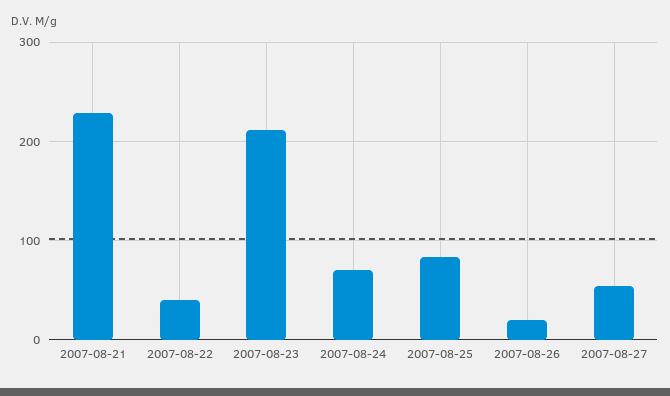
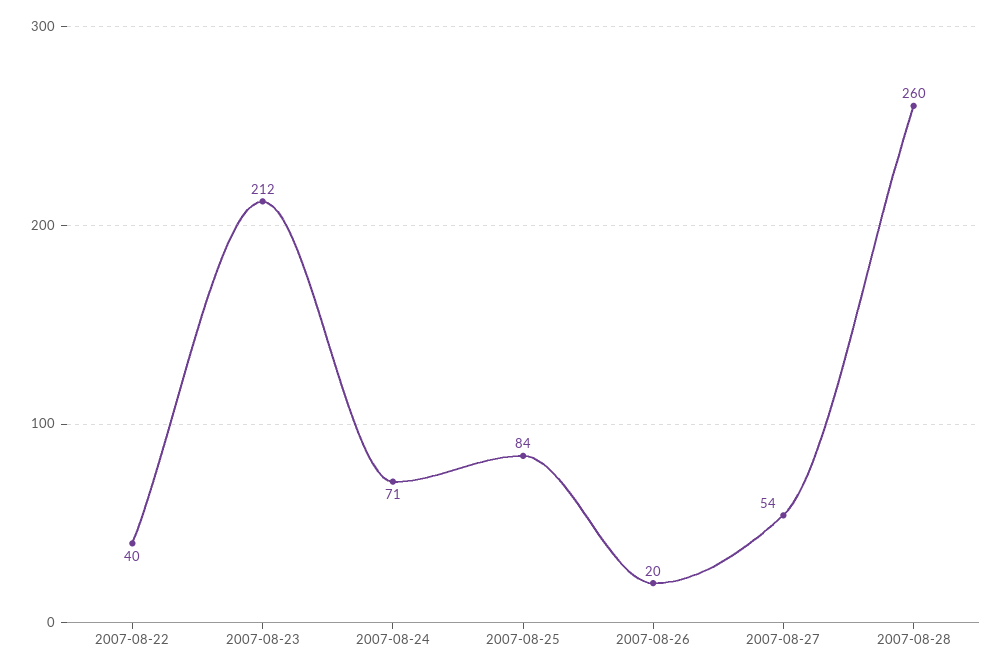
2007-08-21: 230 -> none
2007-08-28: none -> 260

